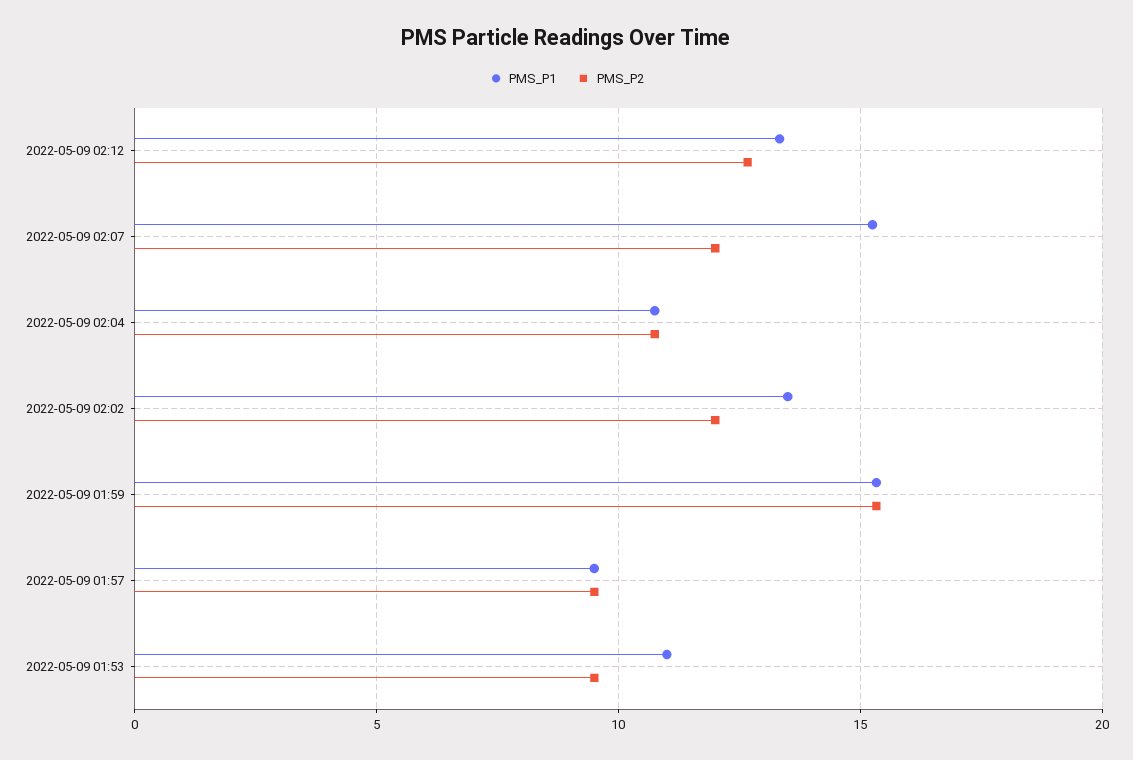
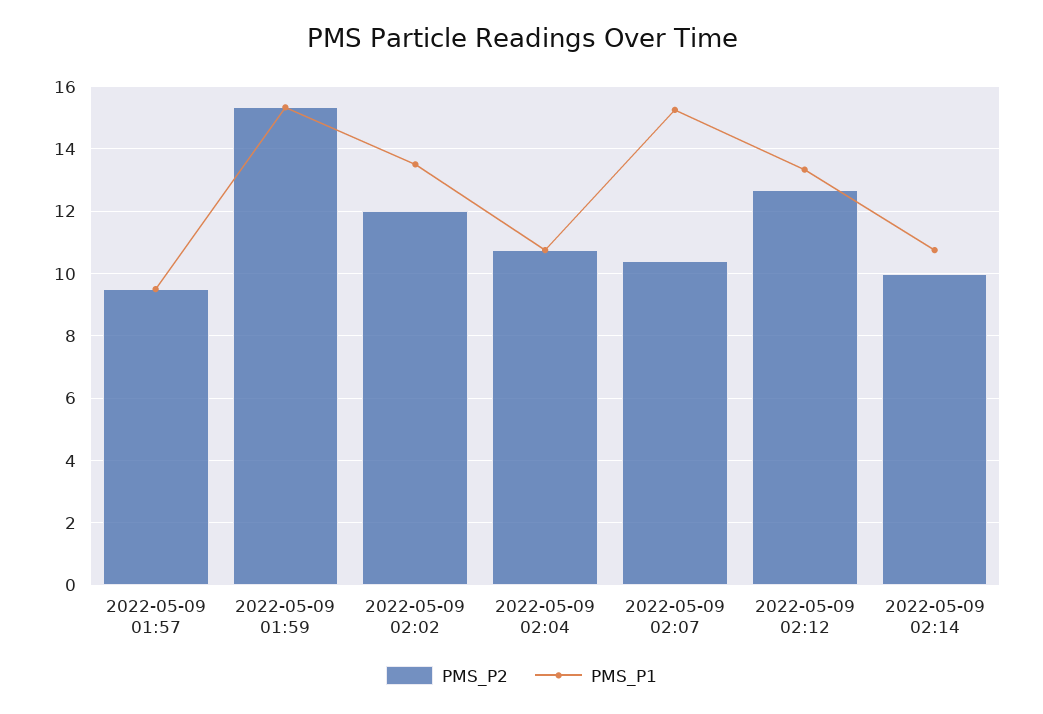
PMS_P2, 2022-05-09 02:07: 12 -> 10.4
PMS_P1, 2022-05-09 01:53: 11 -> none
PMS_P2, 2022-05-09 01:53: 9.5 -> none
PMS_P2, 2022-05-09 02:14: none -> 10
PMS_P1, 2022-05-09 02:14: none -> 10.8

